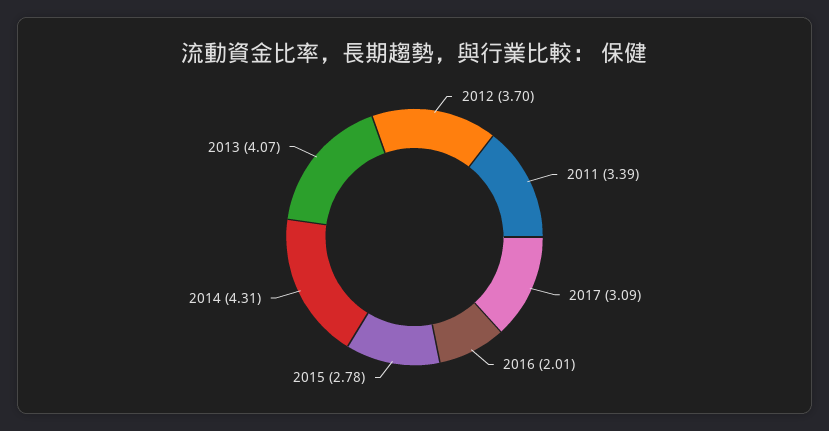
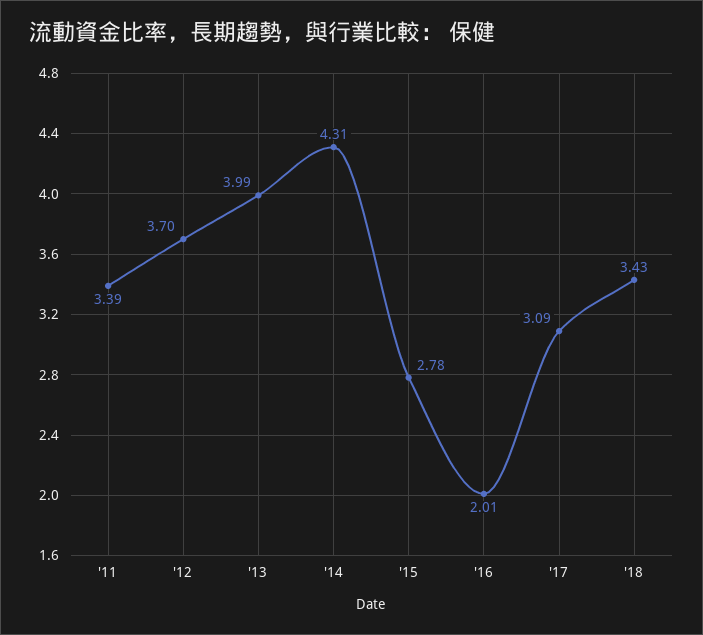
2013: 4.07 -> 3.99
'18: none -> 3.43

